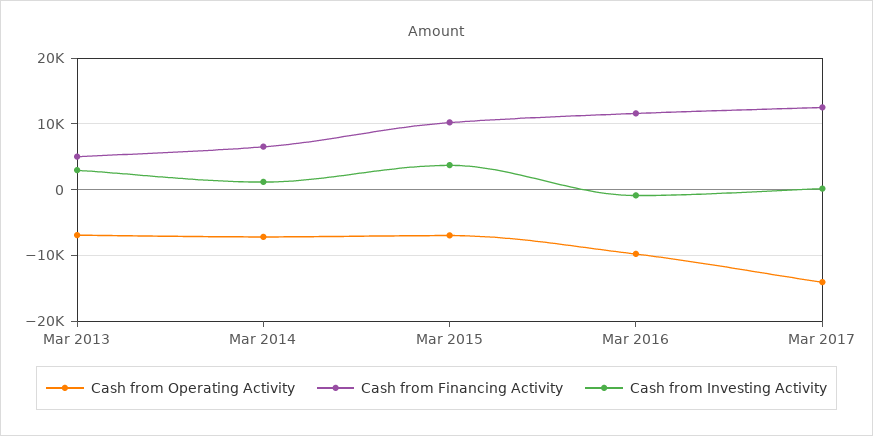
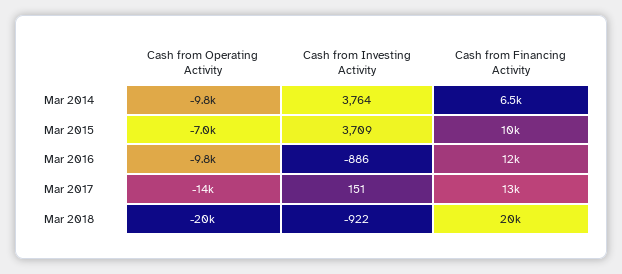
Cash from Operating Activity, Mar 2013: -7000 -> none
Cash from Financing Activity, Mar 2013: 5000 -> none
Cash from Investing Activity, Mar 2013: 3000 -> none
Cash from Operating Activity, Mar 2014: -7000 -> -9800
Cash from Investing Activity, Mar 2014: 1000 -> 3764
Cash from Operating Activity, Mar 2018: none -> -20000
Cash from Investing Activity, Mar 2018: none -> -922
Cash from Financing Activity, Mar 2018: none -> 20000

